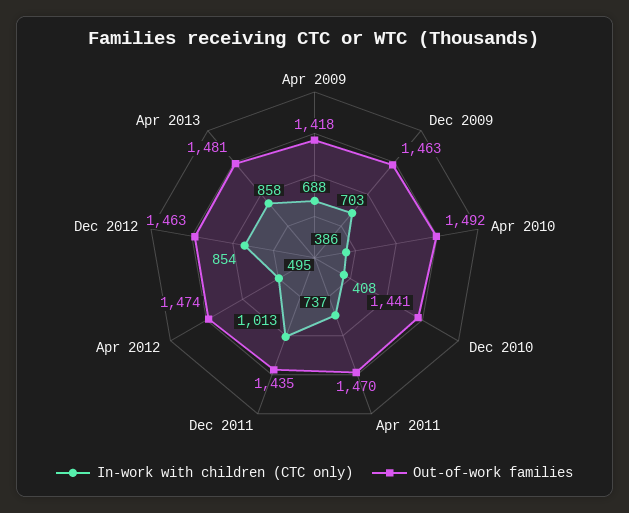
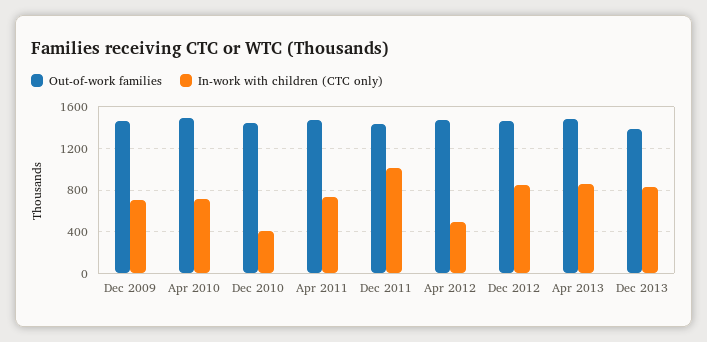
In-work with children (CTC only), Apr 2009: 688 -> none
Out-of-work families, Apr 2009: 1418 -> none
In-work with children (CTC only), Apr 2010: 386 -> 700
Out-of-work families, Dec 2013: none -> 1400
In-work with children (CTC only), Dec 2013: none -> 800

